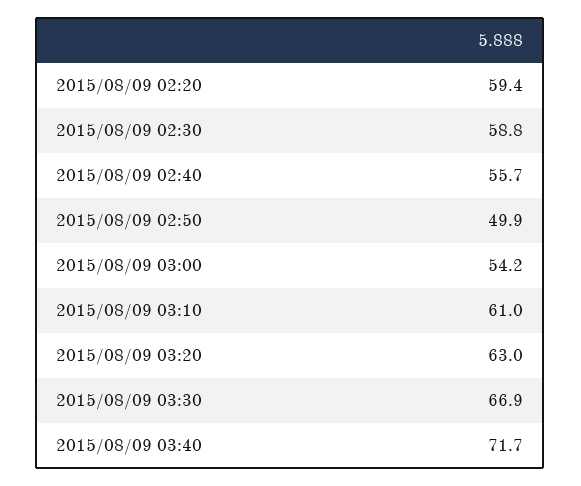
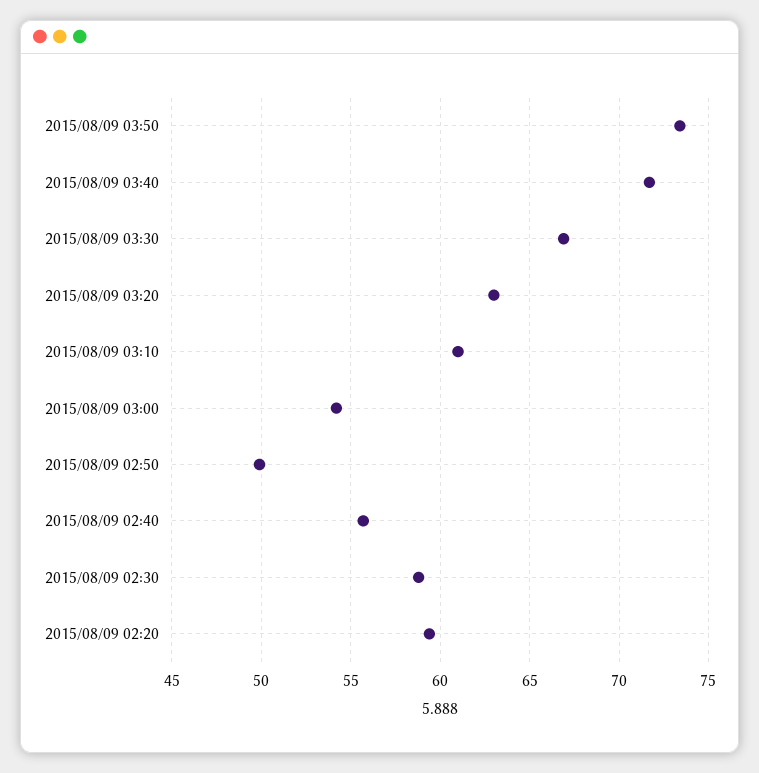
2015/08/09 03:50: none -> 73.5

